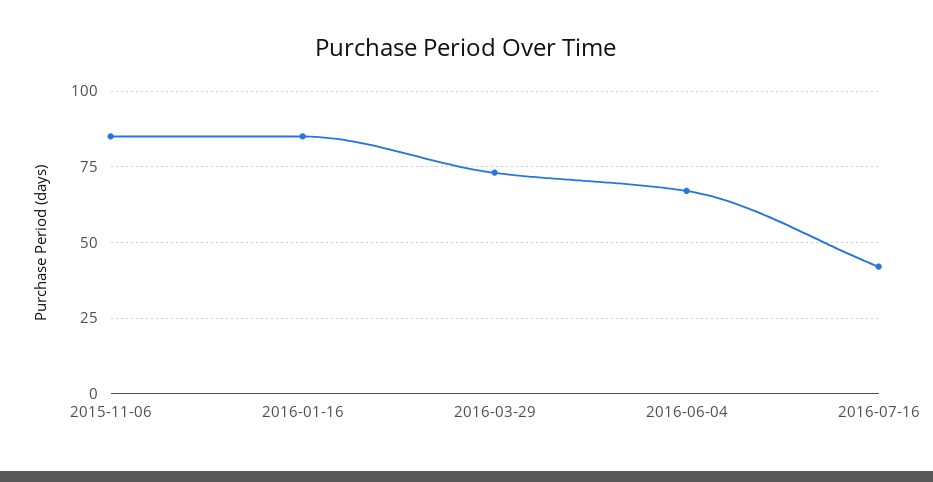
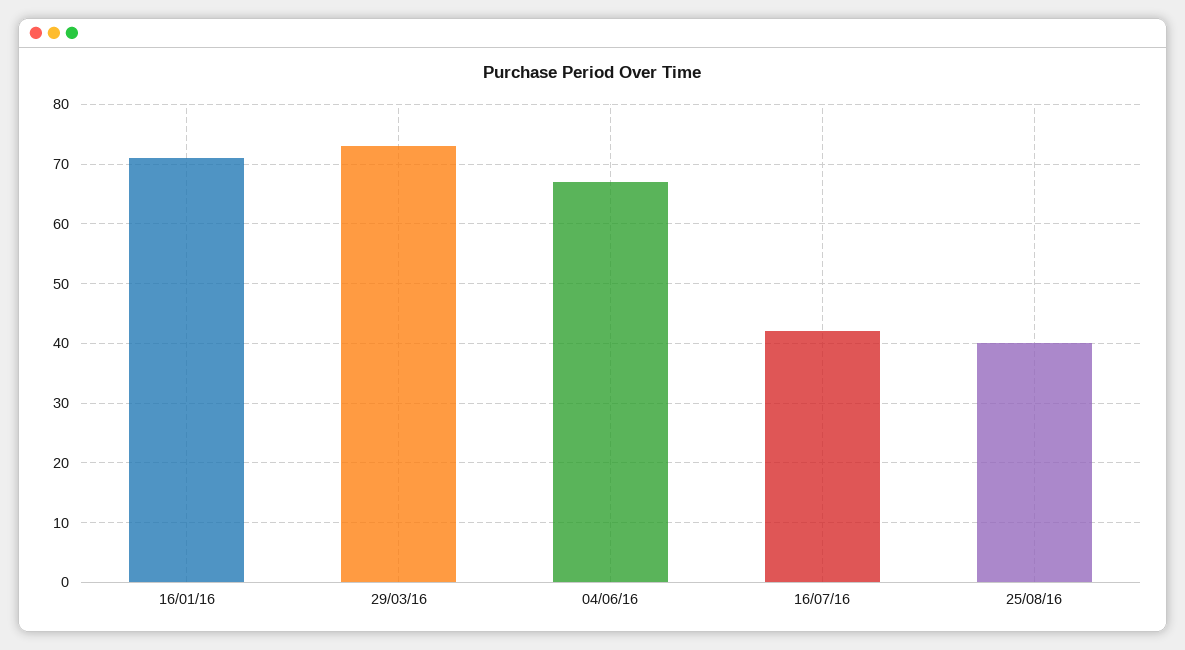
2015-11-06: 85 -> none
2016-01-16: 85 -> 70
25/08/16: none -> 40

